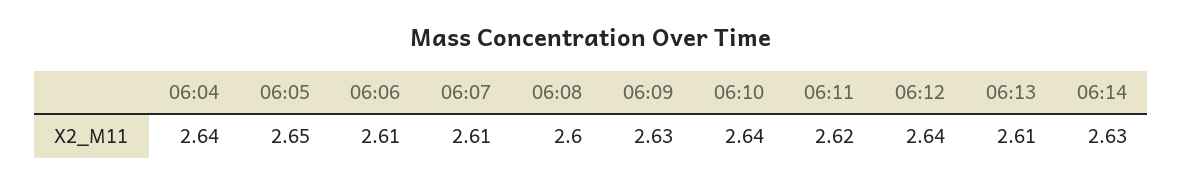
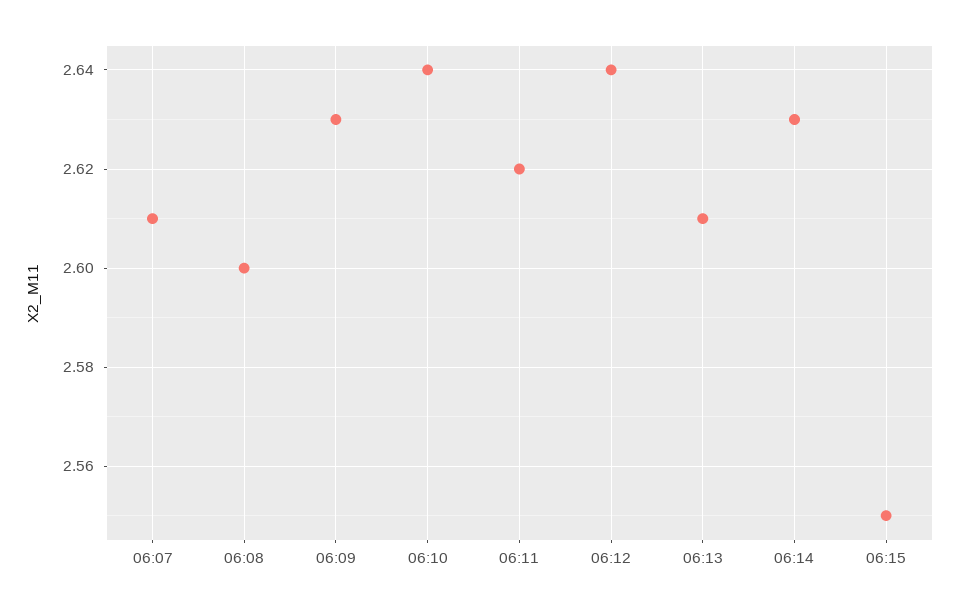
06:04: 2.64 -> none
06:05: 2.65 -> none
06:06: 2.61 -> none
06:15: none -> 2.55

